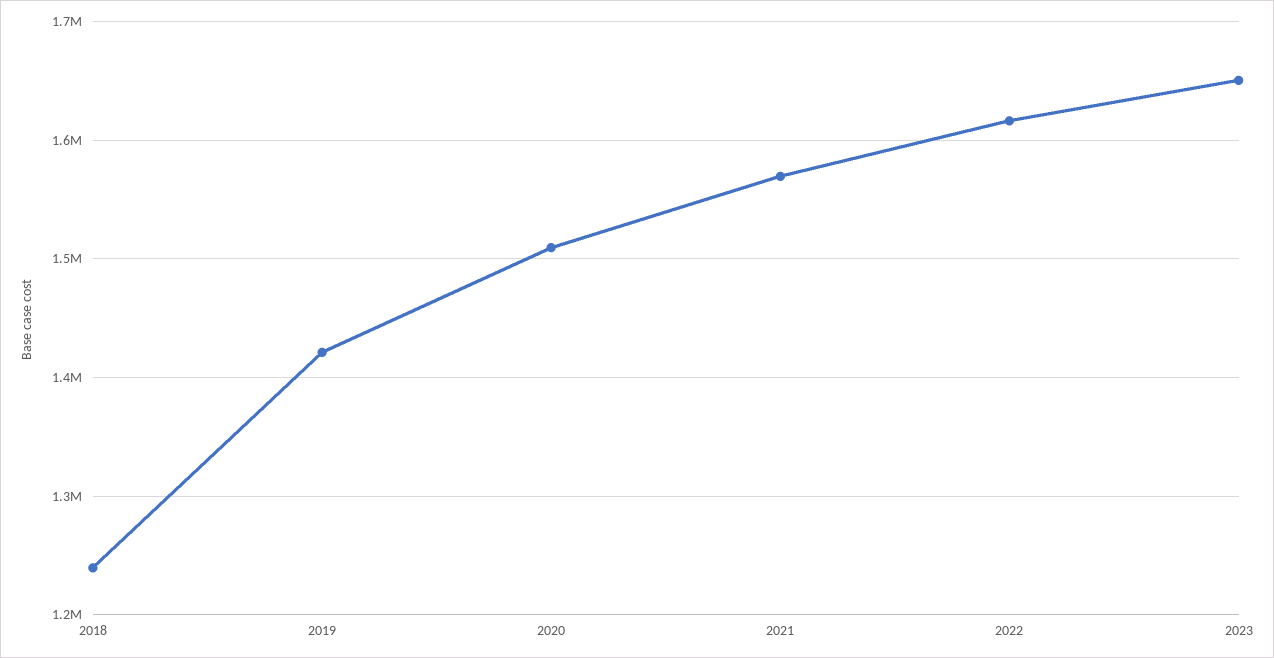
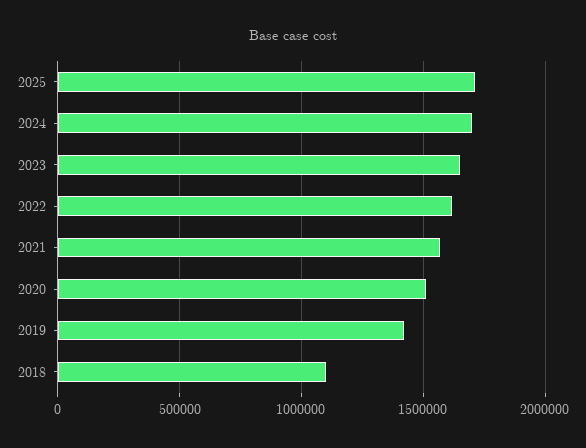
2018: 1240000 -> 1100000
2025: none -> 1700000
2024: none -> 1700000

